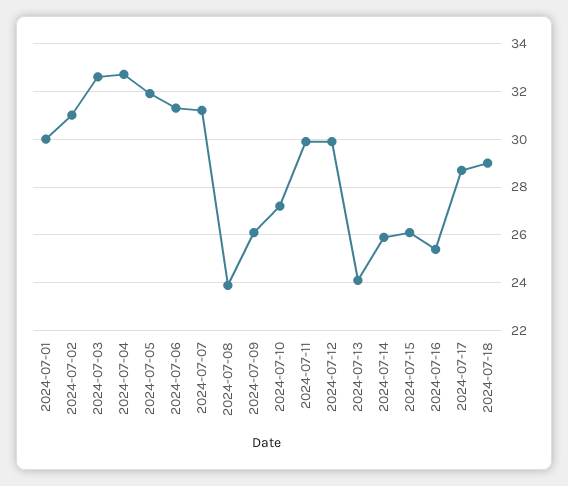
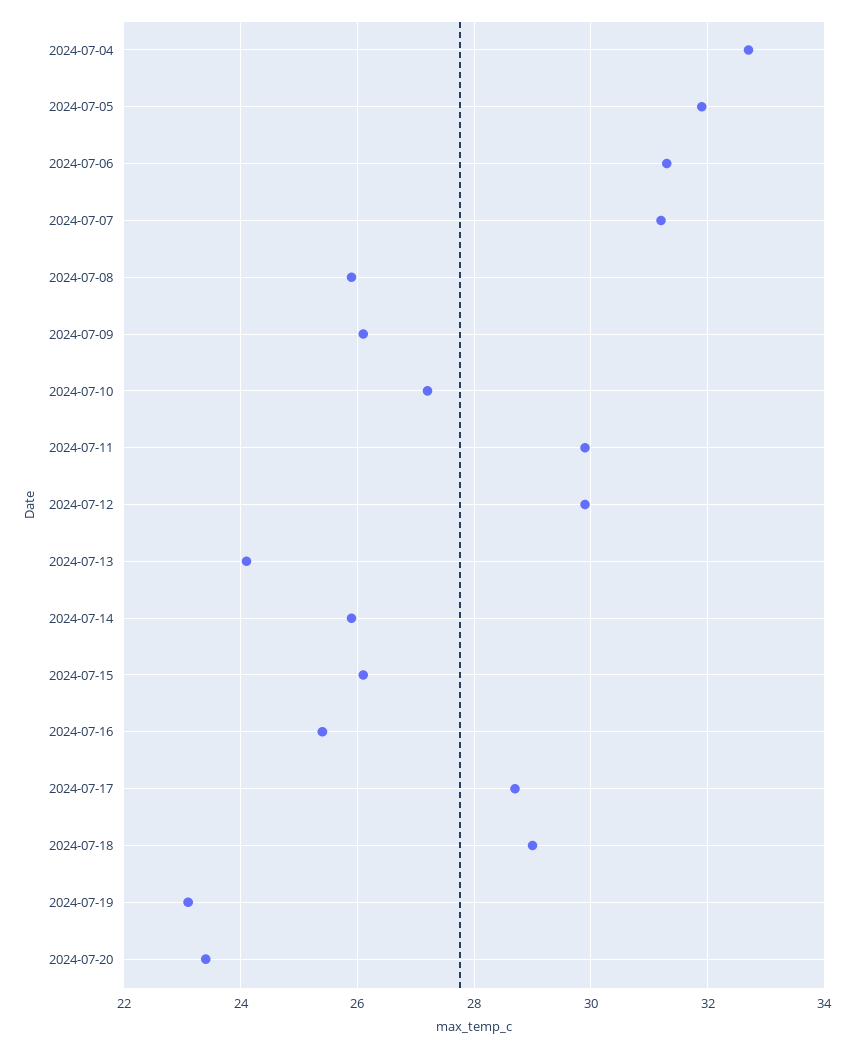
2024-07-01: 30 -> none
2024-07-02: 31 -> none
2024-07-03: 32.5 -> none
2024-07-08: 24 -> 26
2024-07-19: none -> 23
2024-07-20: none -> 23.5

